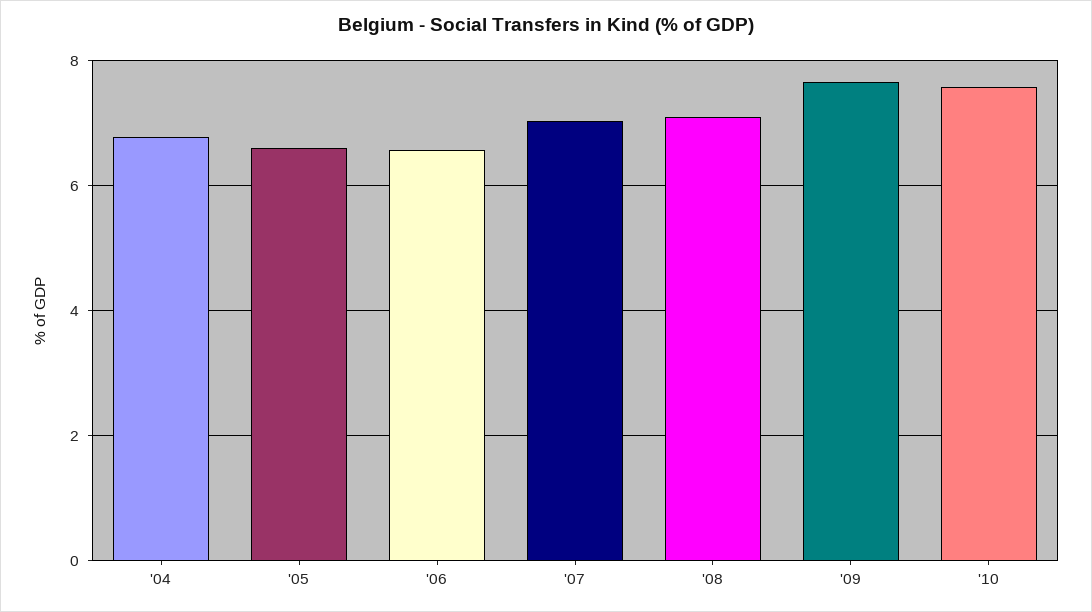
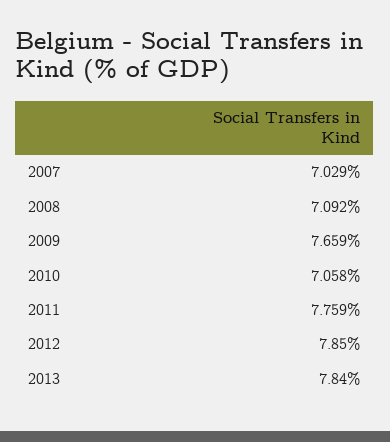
'04: 6.8 -> none
'05: 6.6 -> none
'06: 6.6 -> none
'10: 7.6 -> 7.058
2011: none -> 7.759
2012: none -> 7.85
2013: none -> 7.84

